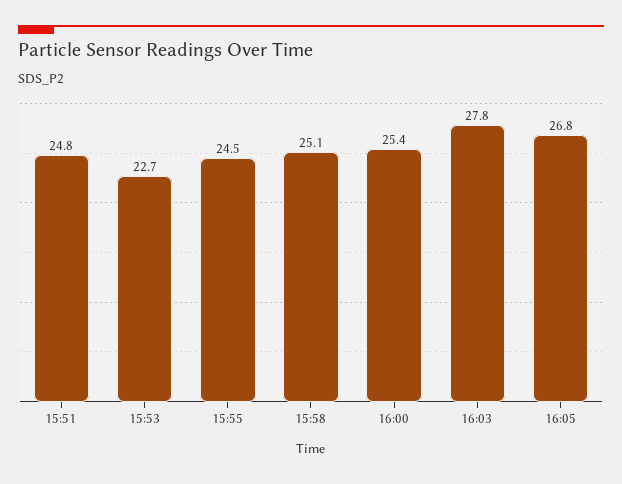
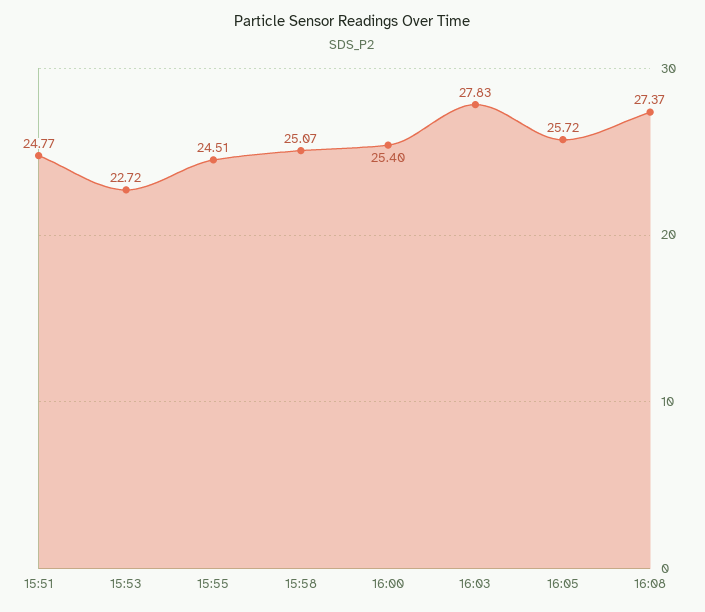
16:05: 26.8 -> 25.72
16:08: none -> 27.37

